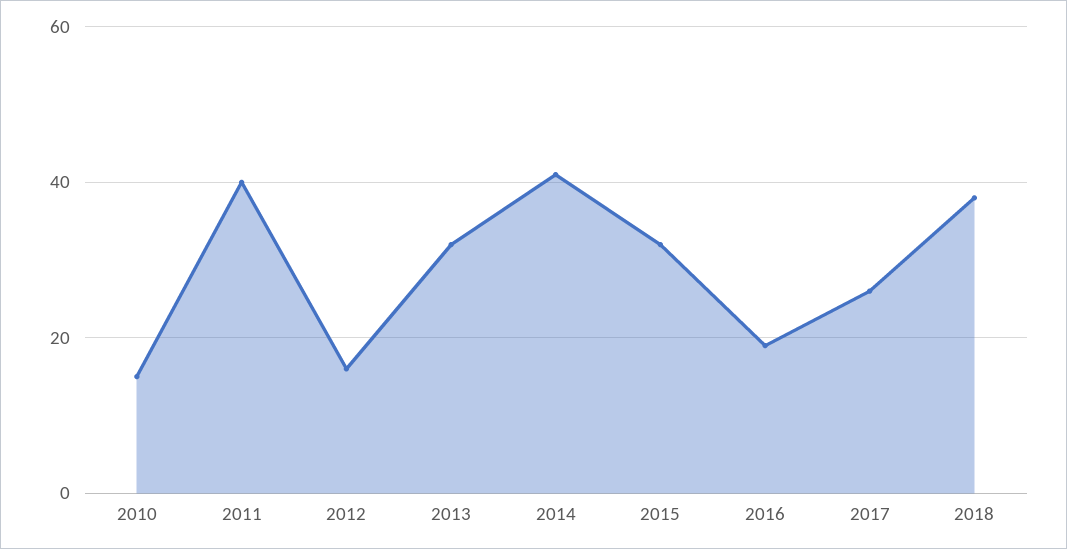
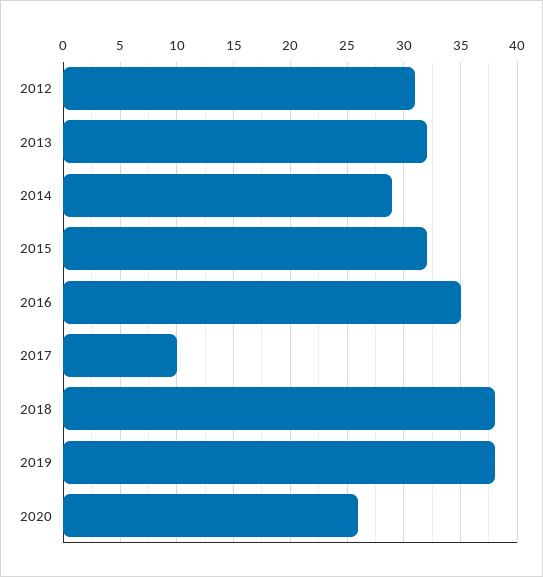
2010: 15 -> none
2011: 40 -> none
2012: 15 -> 31
2014: 40 -> 29
2016: 20 -> 35
2017: 25 -> 10
2019: none -> 38
2020: none -> 26

